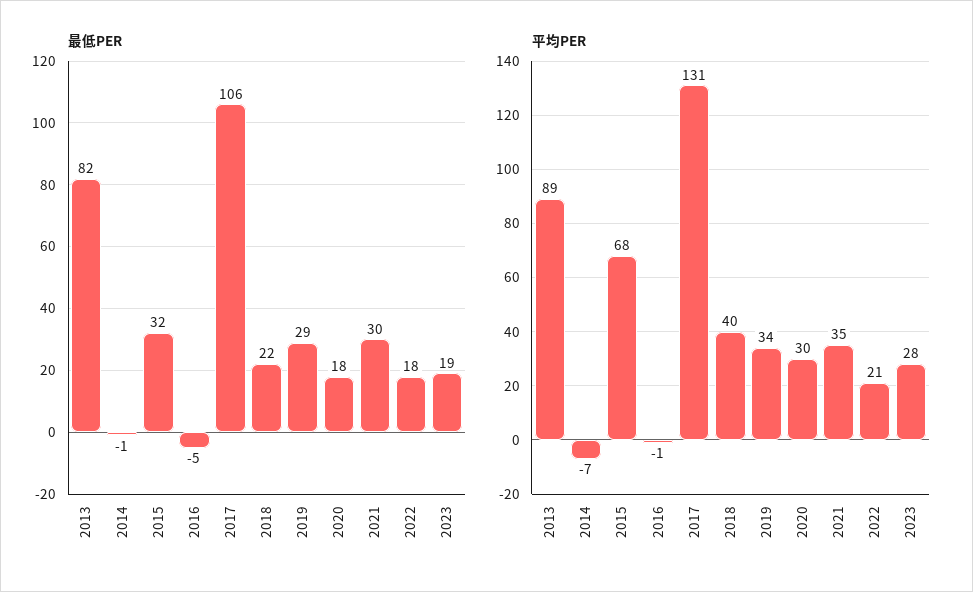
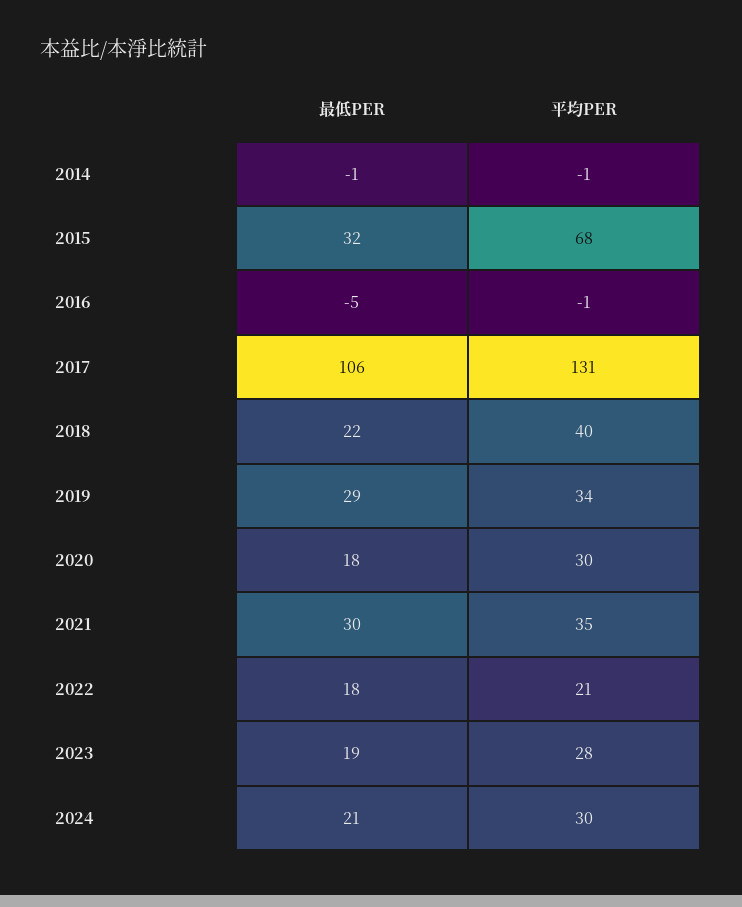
最低PER, 2013: 82 -> none
平均PER, 2013: 89 -> none
平均PER, 2014: -7 -> -1
最低PER, 2024: none -> 21
平均PER, 2024: none -> 30

